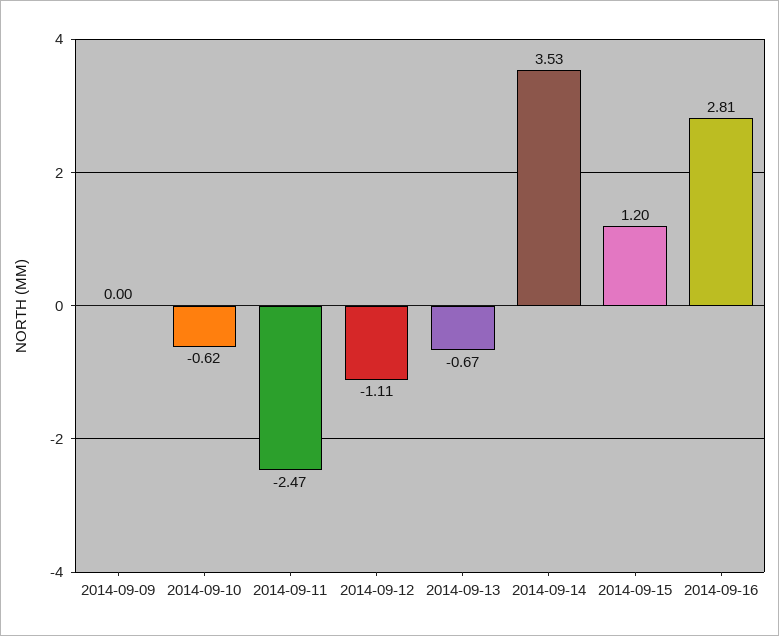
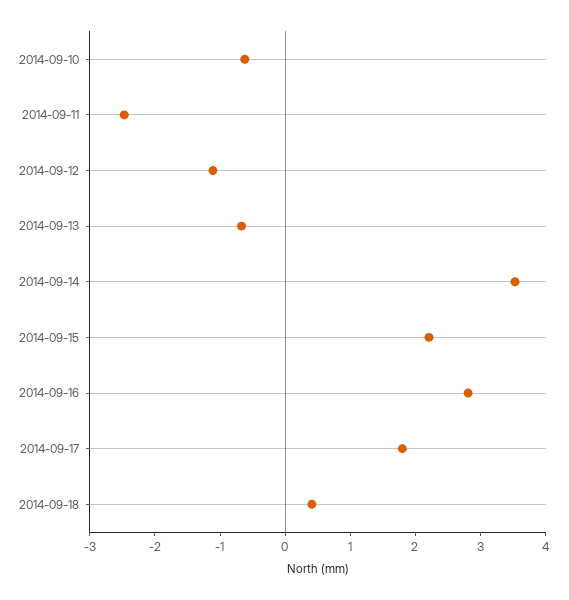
2014-09-09: 0 -> none
2014-09-15: 1.2 -> 2.2
2014-09-17: none -> 1.8
2014-09-18: none -> 0.4

